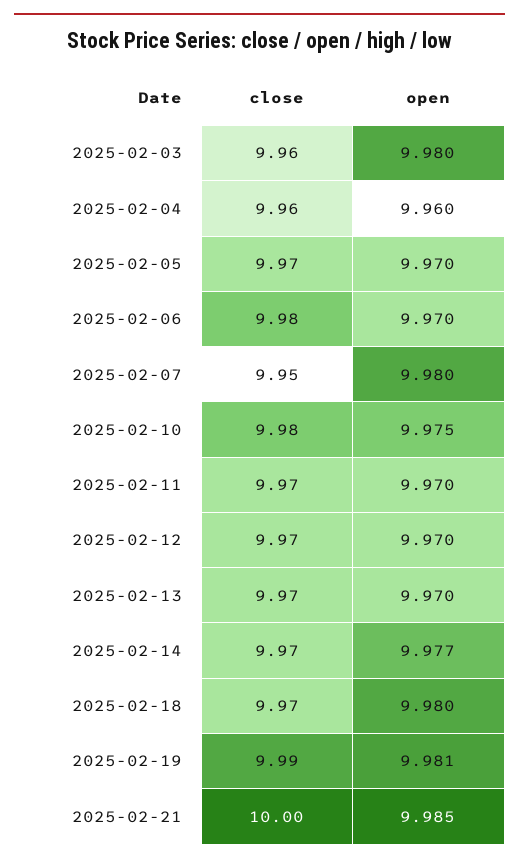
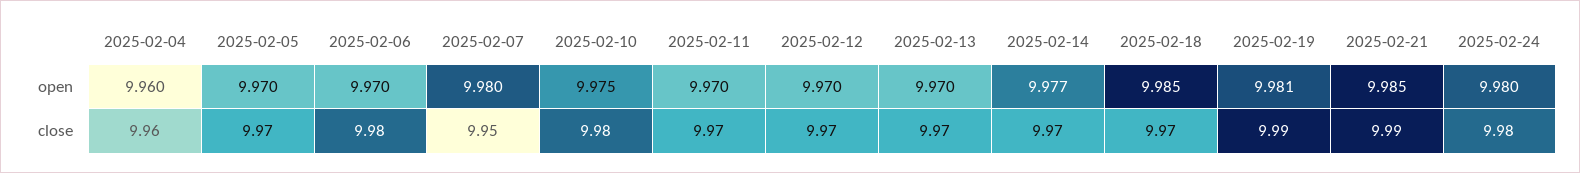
close, 2025-02-03: 9.96 -> none
open, 2025-02-03: 9.98 -> none
open, 2025-02-18: 9.98 -> 9.985
close, 2025-02-21: 10 -> 9.99
open, 2025-02-24: none -> 9.98
close, 2025-02-24: none -> 9.98

